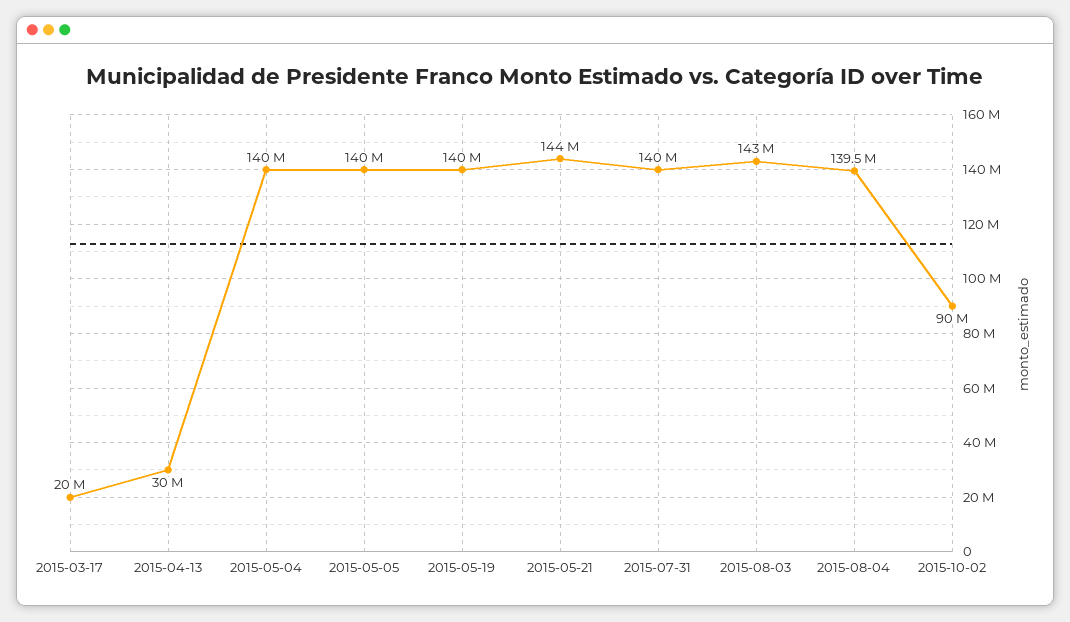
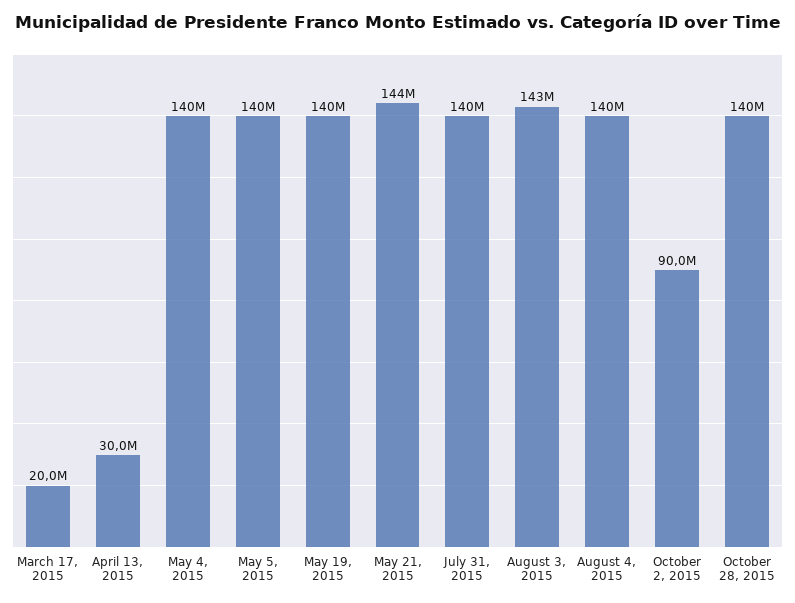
October 28, 2015: none -> 140000000

